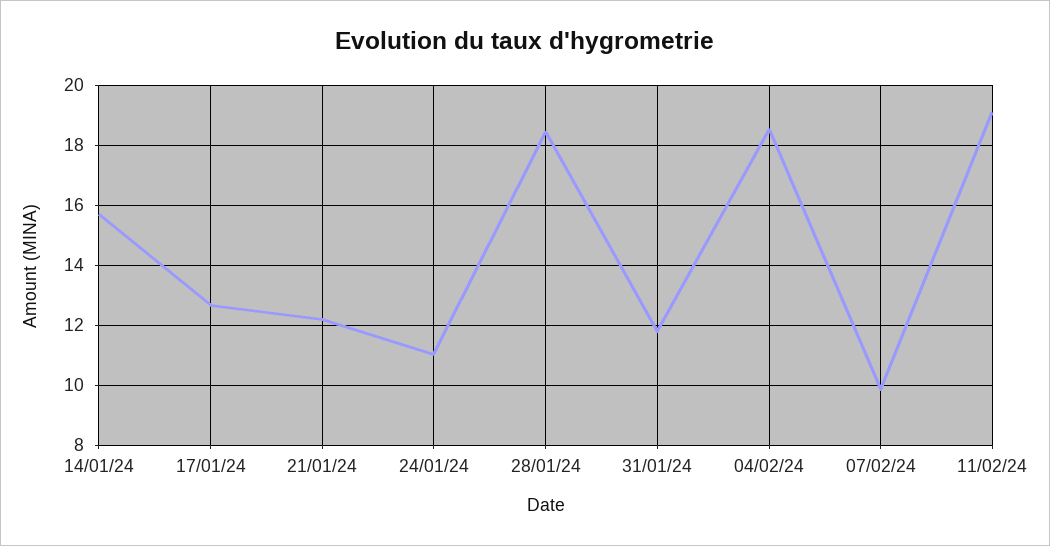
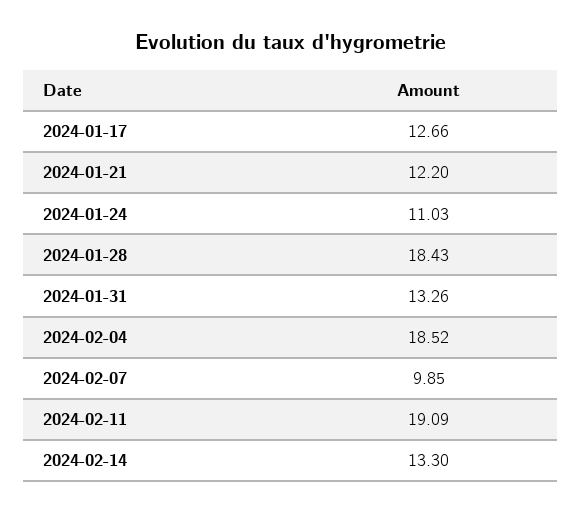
14/01/24: 15.75 -> none
31/01/24: 11.75 -> 13.26
2024-02-14: none -> 13.3

